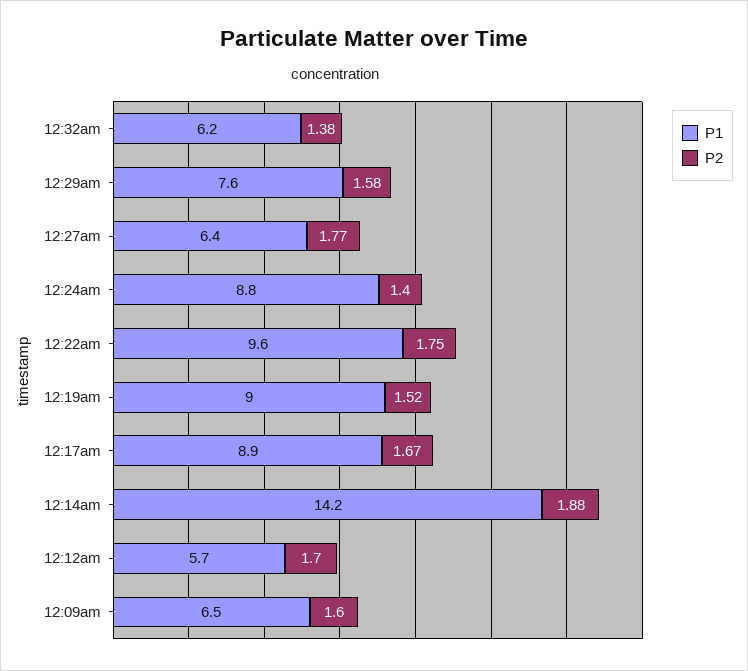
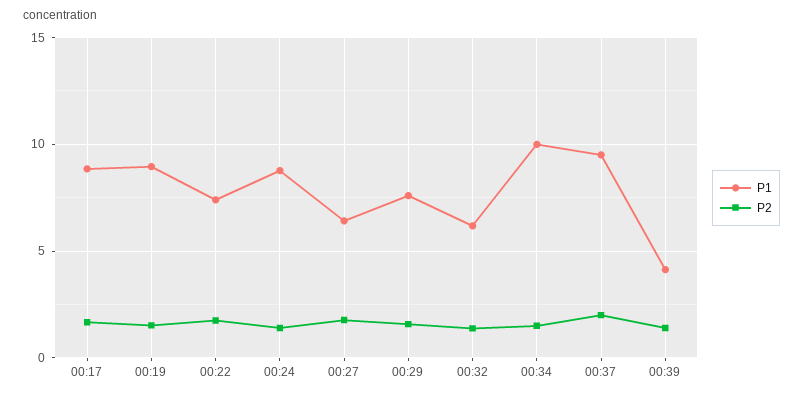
P1, 12:22am: 9.6 -> 7.5
P1, 12:14am: 14.2 -> none
P2, 12:14am: 1.88 -> none
P1, 12:12am: 5.7 -> none
P2, 12:12am: 1.7 -> none
P1, 12:09am: 6.5 -> none
P2, 12:09am: 1.6 -> none
P1, 00:34: none -> 10
P2, 00:34: none -> 1.5
P1, 00:37: none -> 9.5
P2, 00:37: none -> 2
P1, 00:39: none -> 4
P2, 00:39: none -> 1.5

